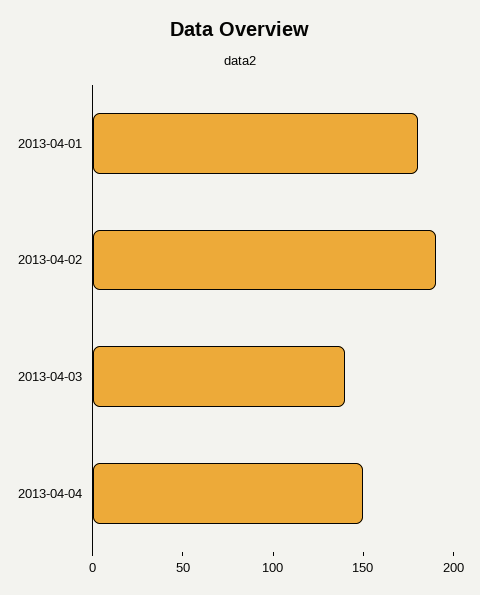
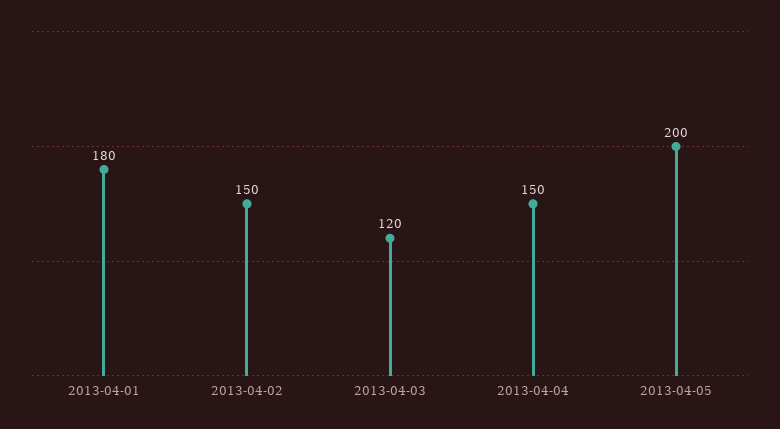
2013-04-02: 190 -> 150
2013-04-03: 140 -> 120
2013-04-05: none -> 200

